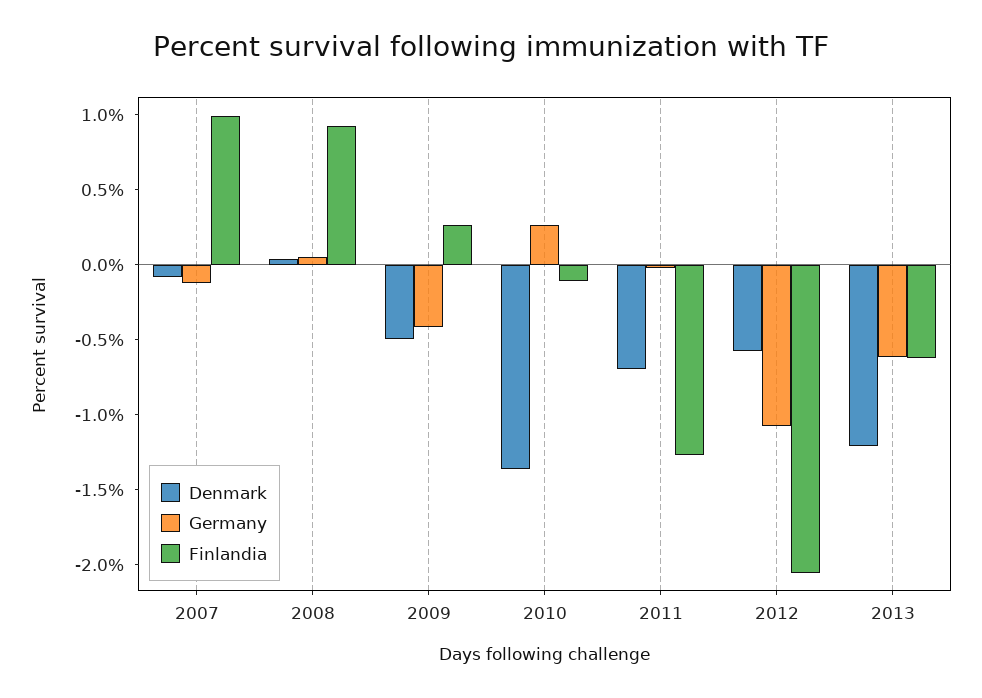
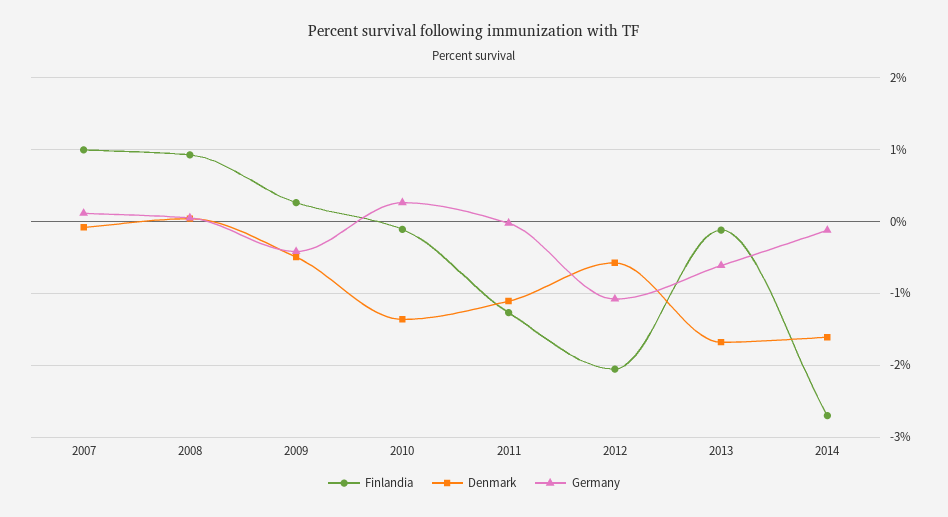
Germany, 2007: -0.1 -> 0.1
Denmark, 2011: -0.7 -> -1.1
Denmark, 2013: -1.2 -> -1.7
Finlandia, 2013: -0.6 -> -0.1
Finlandia, 2014: none -> -2.7
Denmark, 2014: none -> -1.6
Germany, 2014: none -> -0.1

